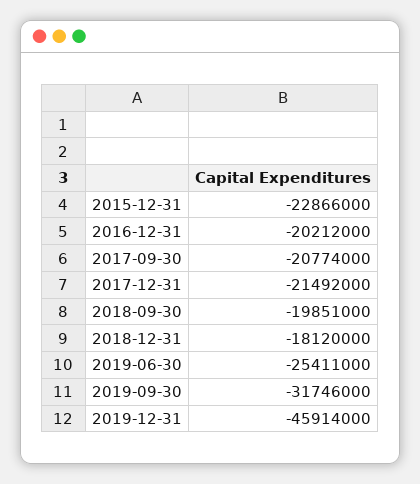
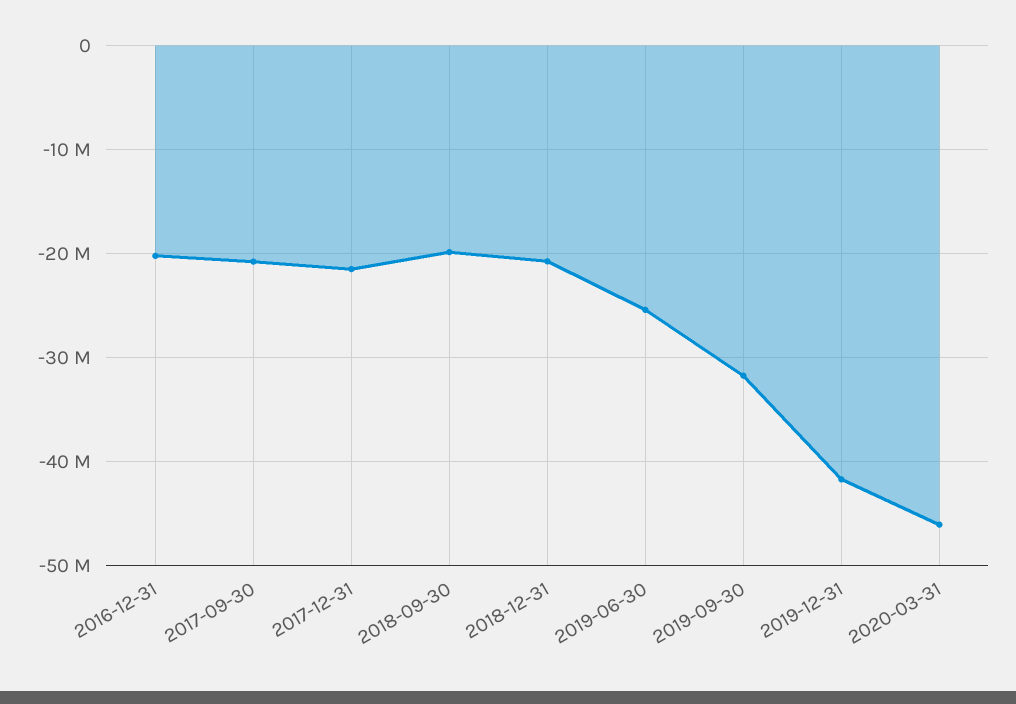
2015-12-31: -22866000 -> none
2018-12-31: -18120000 -> -21000000
2019-12-31: -45914000 -> -42000000
2020-03-31: none -> -46000000

